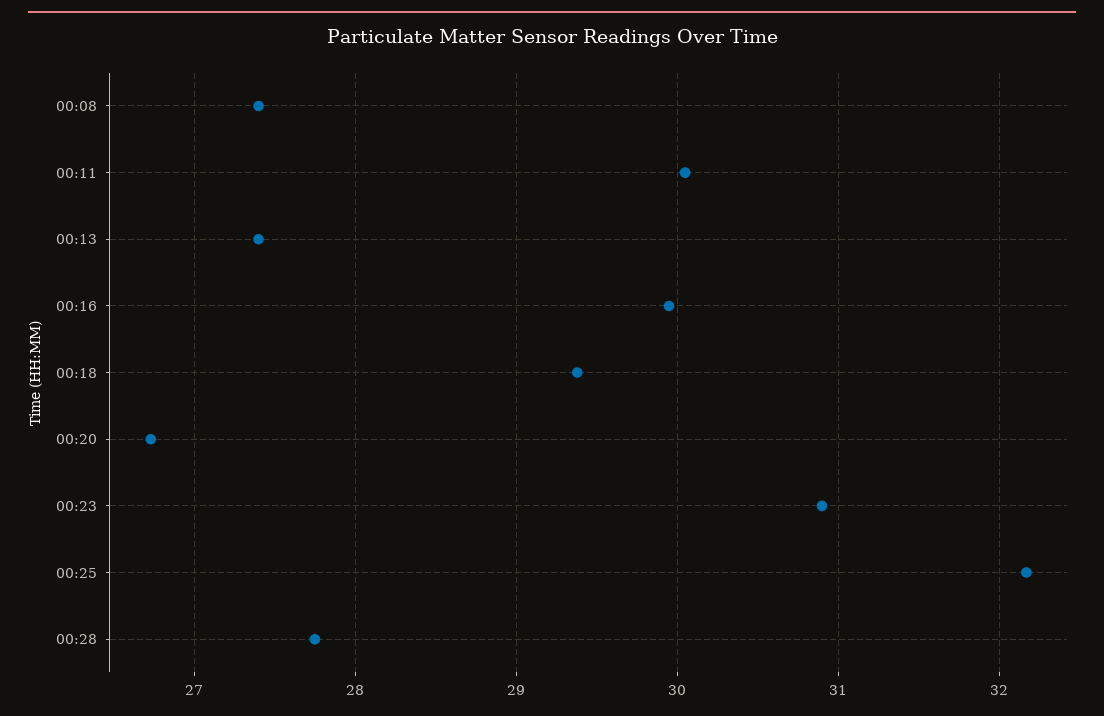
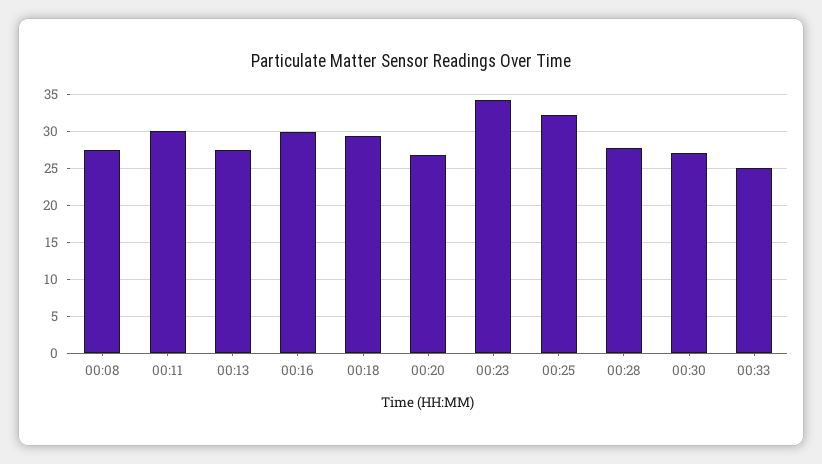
00:23: 30.9 -> 34
00:30: none -> 27
00:33: none -> 25

